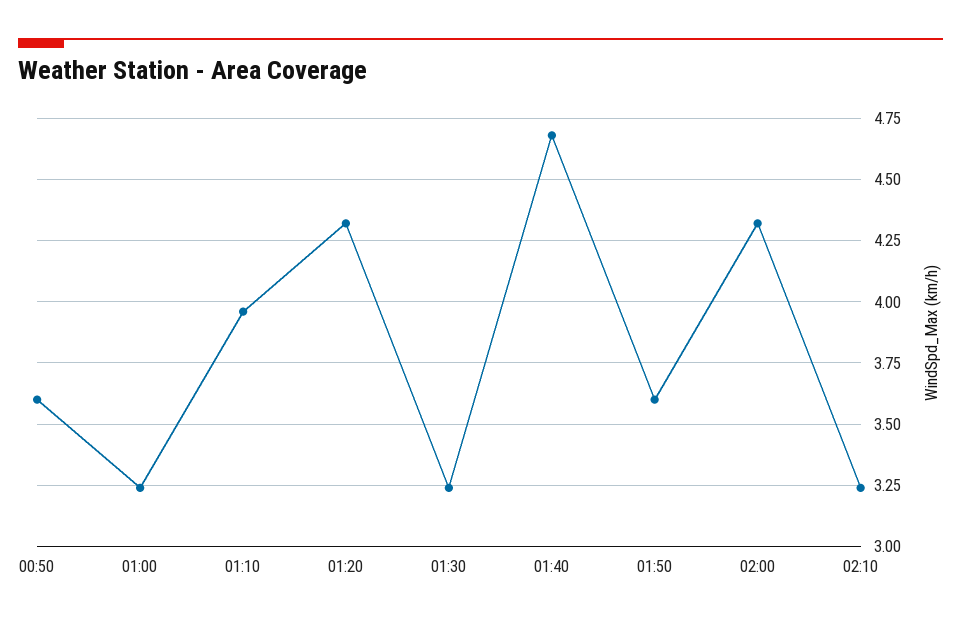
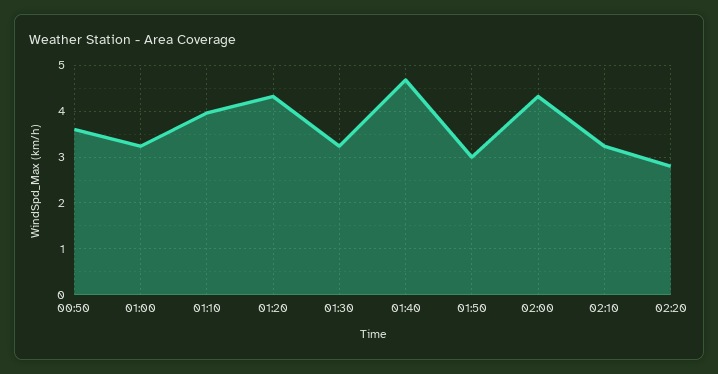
01:50: 3.6 -> 3
02:20: none -> 2.8

